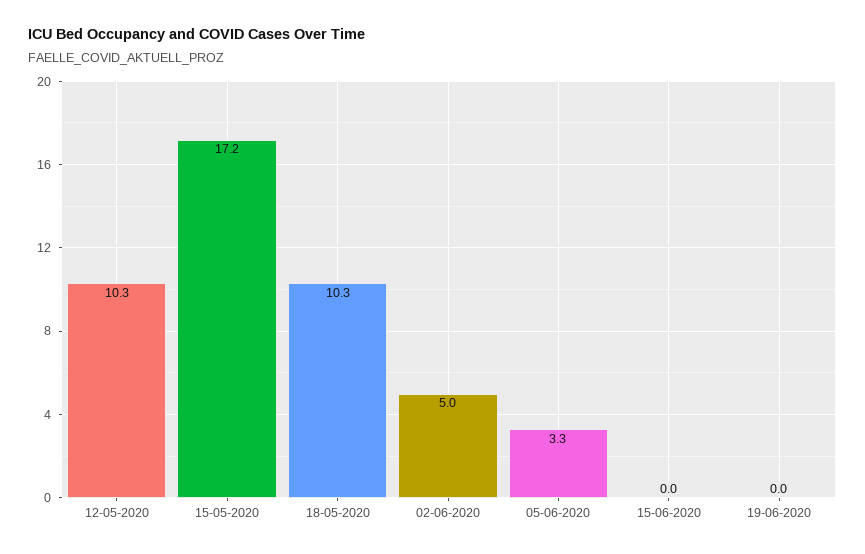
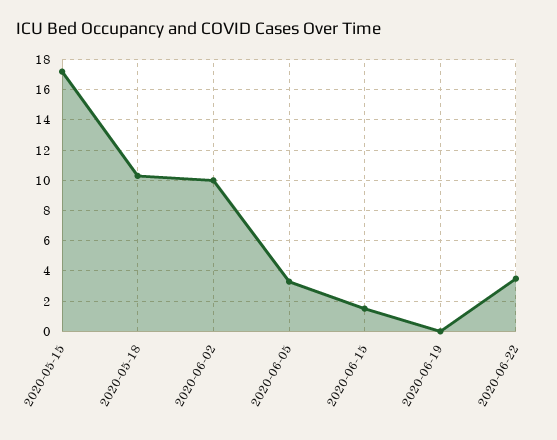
12-05-2020: 10.3 -> none
02-06-2020: 5 -> 10
15-06-2020: 0 -> 1.5
2020-06-22: none -> 3.5

